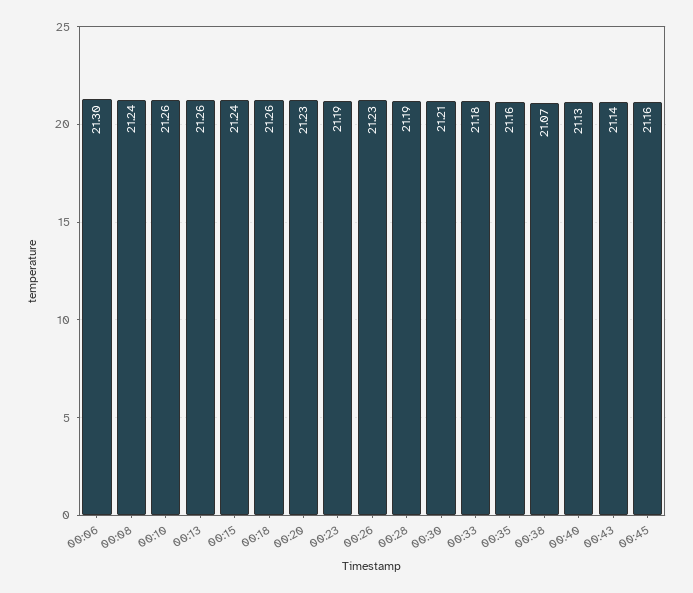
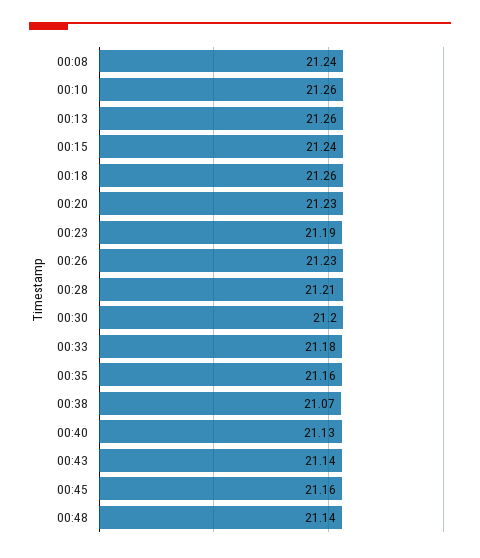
00:06: 21.3 -> none
00:28: 21.19 -> 21.21
00:30: 21.21 -> 21.2
00:48: none -> 21.14

